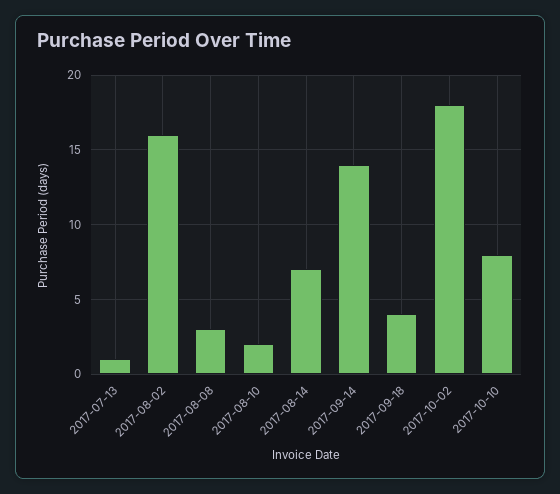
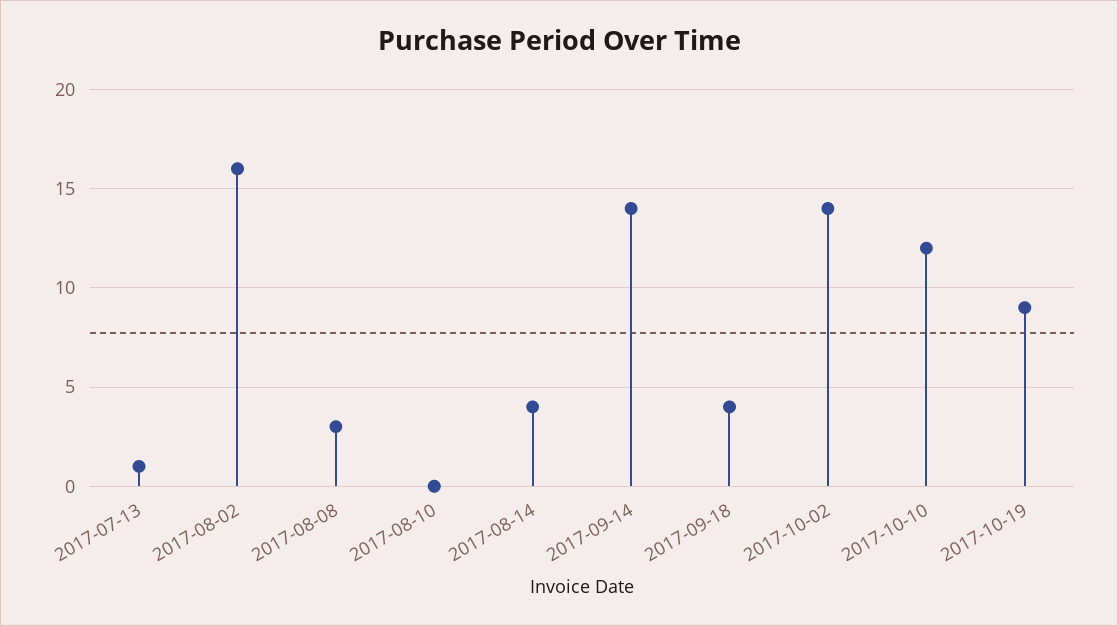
2017-08-10: 2 -> 0
2017-08-14: 7 -> 4
2017-10-02: 18 -> 14
2017-10-10: 8 -> 12
2017-10-19: none -> 9

